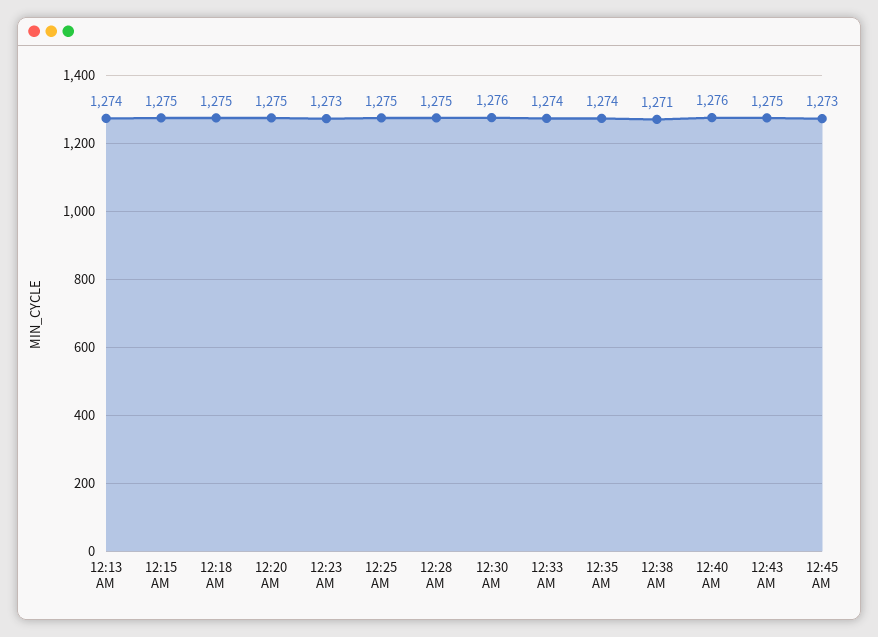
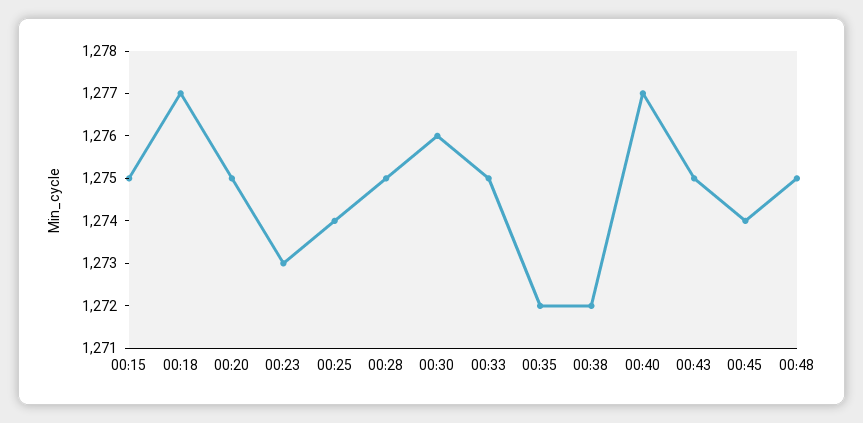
12:13 AM: 1274 -> none
12:18 AM: 1275 -> 1277
12:25 AM: 1275 -> 1274
12:33 AM: 1274 -> 1275
12:35 AM: 1274 -> 1272
12:38 AM: 1271 -> 1272
12:40 AM: 1276 -> 1277
12:45 AM: 1273 -> 1274
00:48: none -> 1275

